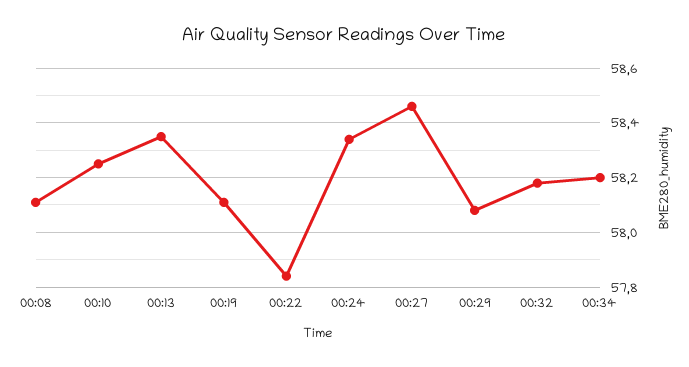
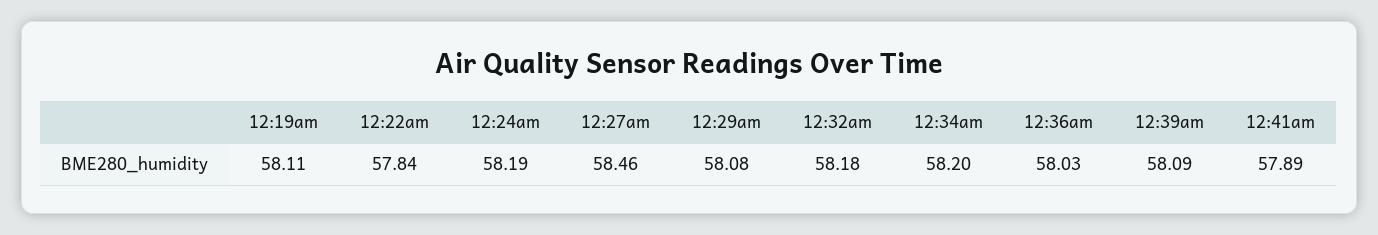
00:08: 58.1 -> none
00:10: 58.25 -> none
00:13: 58.35 -> none
00:24: 58.35 -> 58.19
12:36am: none -> 58.03
12:39am: none -> 58.09
12:41am: none -> 57.89

